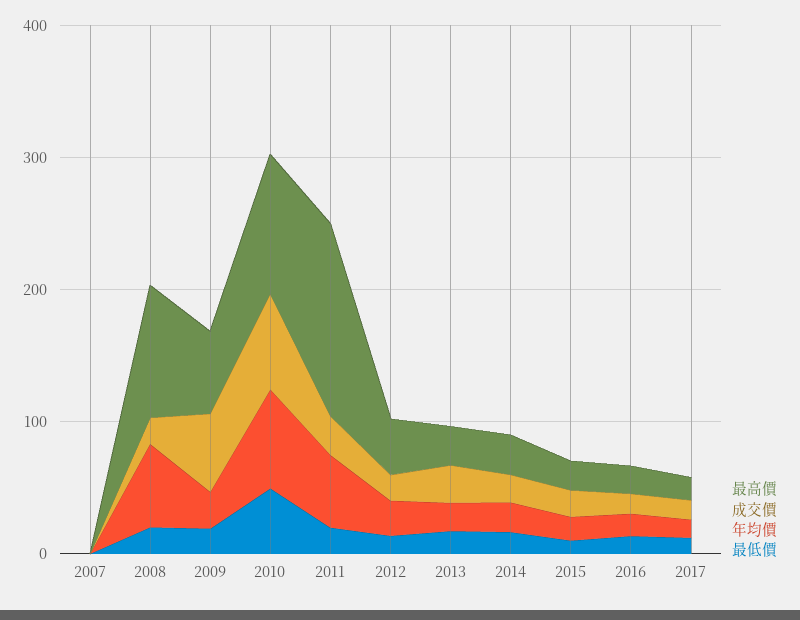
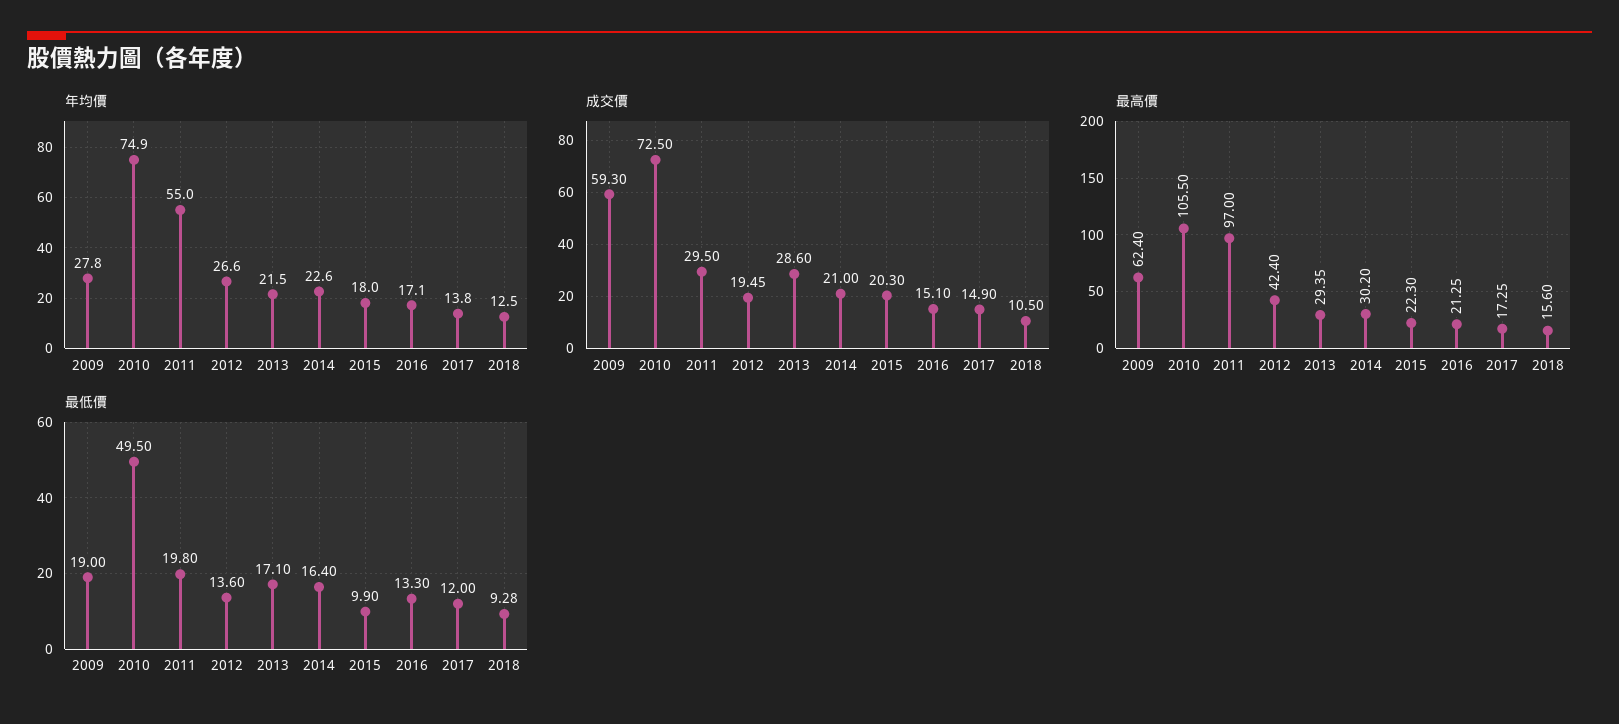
最高價, 2007: 0 -> none
成交價, 2007: 0 -> none
年均價, 2007: 0 -> none
最低價, 2007: 0 -> none
最高價, 2008: 100 -> none
成交價, 2008: 20 -> none
年均價, 2008: 60 -> none
最低價, 2008: 20 -> none
最高價, 2011: 140 -> 97
年均價, 2018: none -> 12.5
成交價, 2018: none -> 10.5
最高價, 2018: none -> 15.6
最低價, 2018: none -> 9.28

